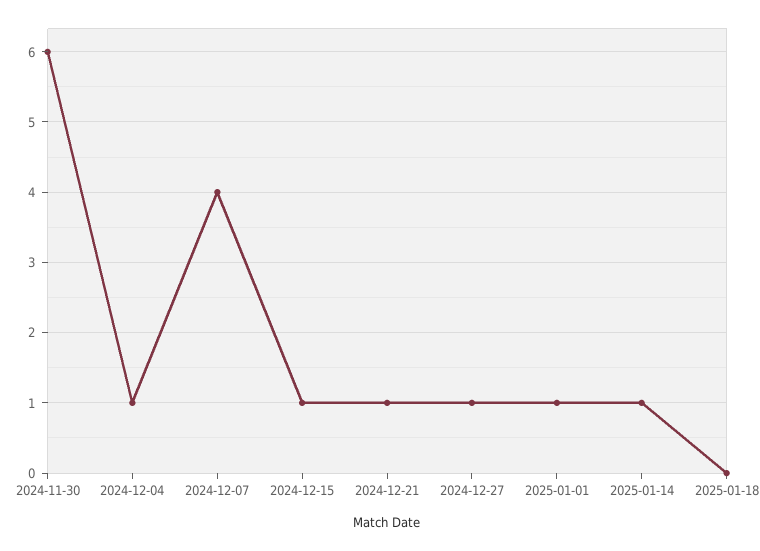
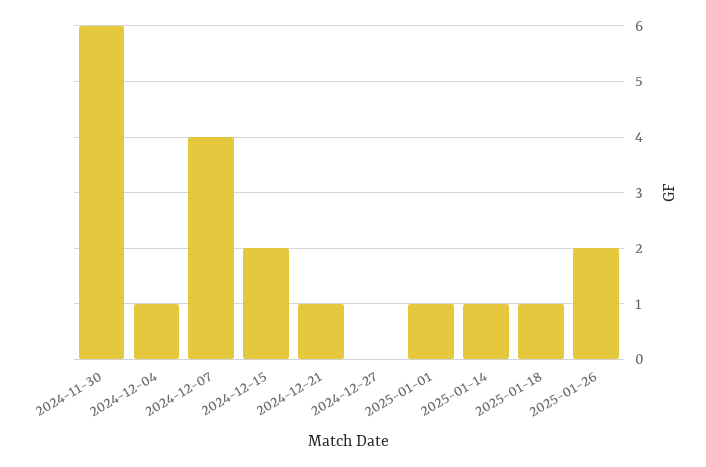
2024-12-15: 1 -> 2
2024-12-27: 1 -> 0
2025-01-18: 0 -> 1
2025-01-26: none -> 2

